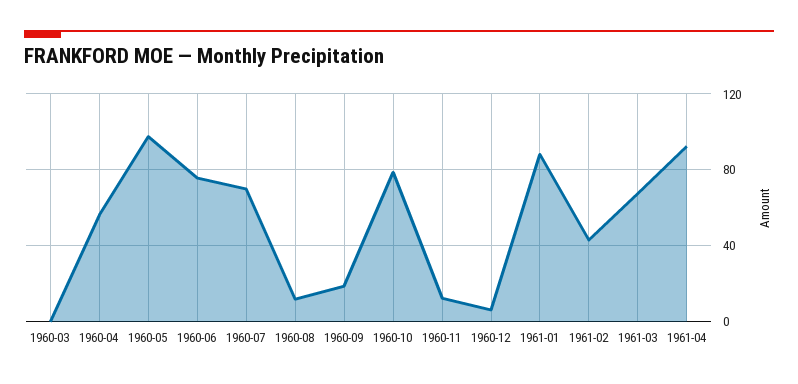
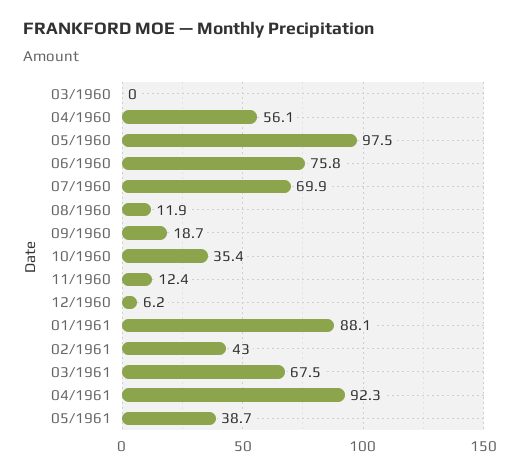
1960-10: 80 -> 35.4
05/1961: none -> 38.7

